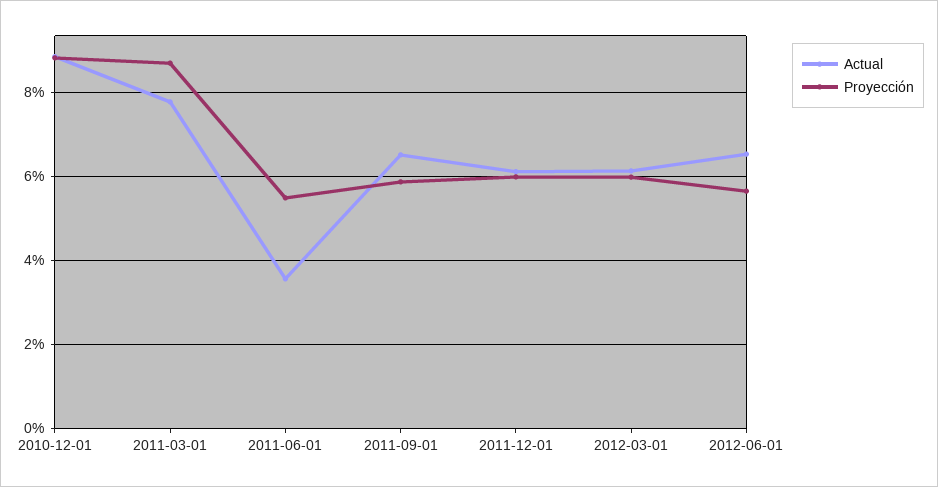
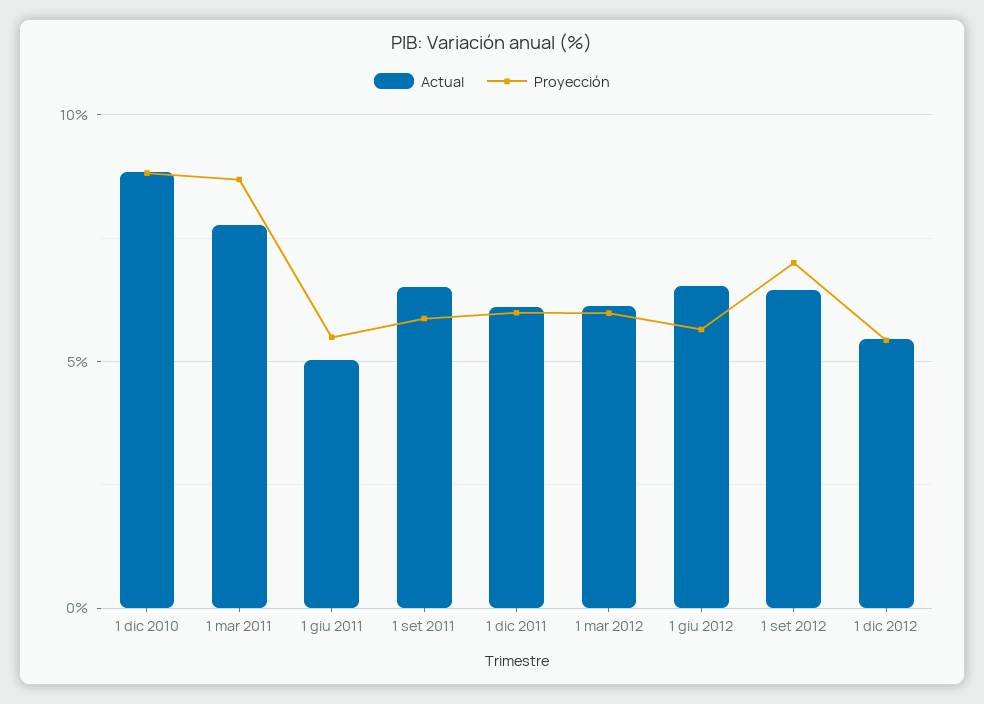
Actual, 2011-06-01: 3.6 -> 5
Actual, 1 set 2012: none -> 6.5
Proyección, 1 set 2012: none -> 7
Actual, 1 dic 2012: none -> 5.5
Proyección, 1 dic 2012: none -> 5.5

